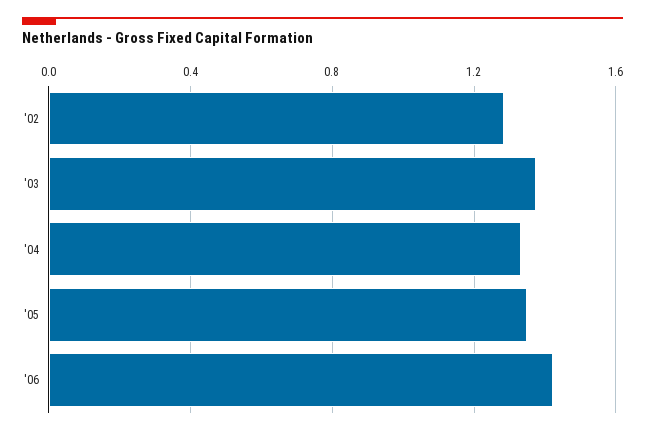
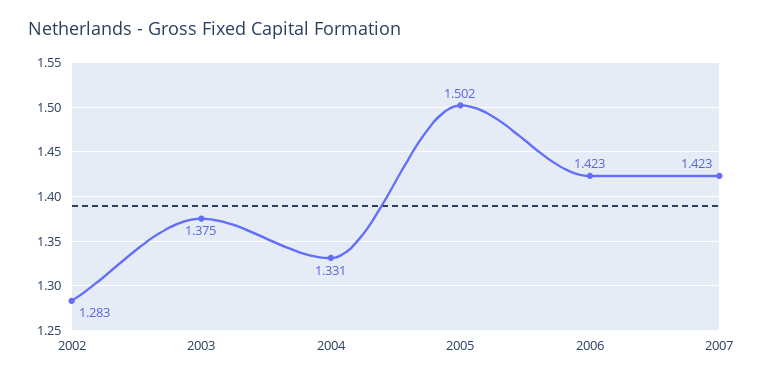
'05: 1.35 -> 1.502
2007: none -> 1.423

